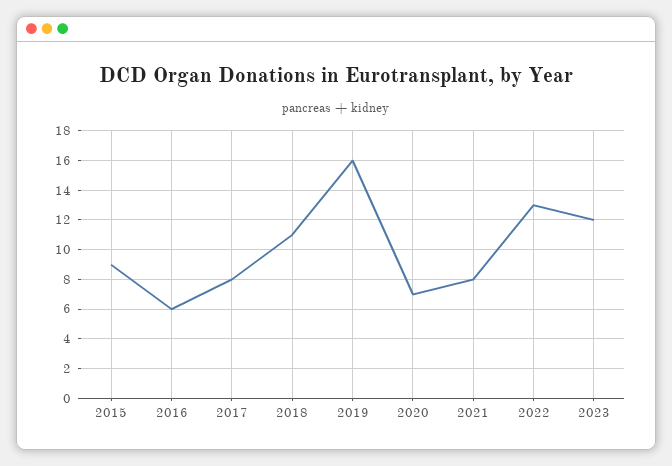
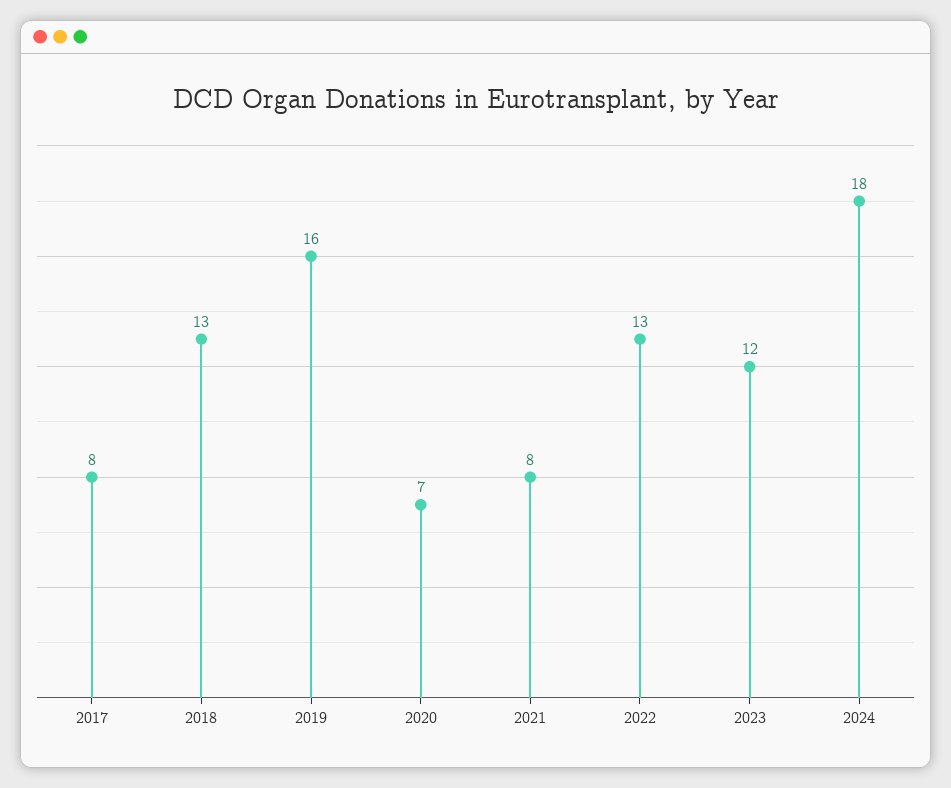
2015: 9 -> none
2016: 6 -> none
2018: 11 -> 13
2024: none -> 18

